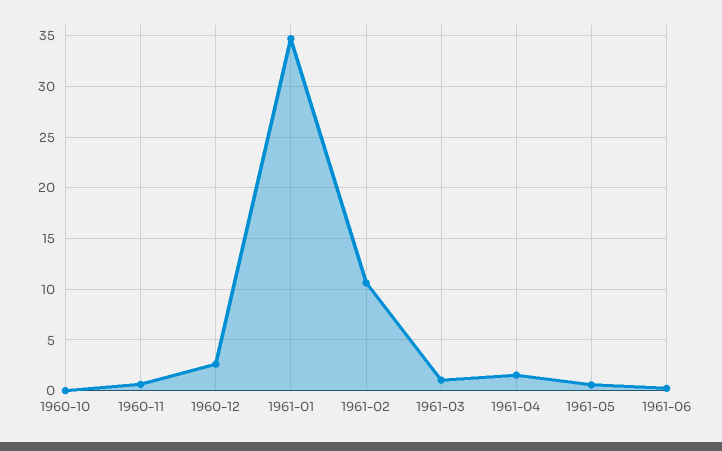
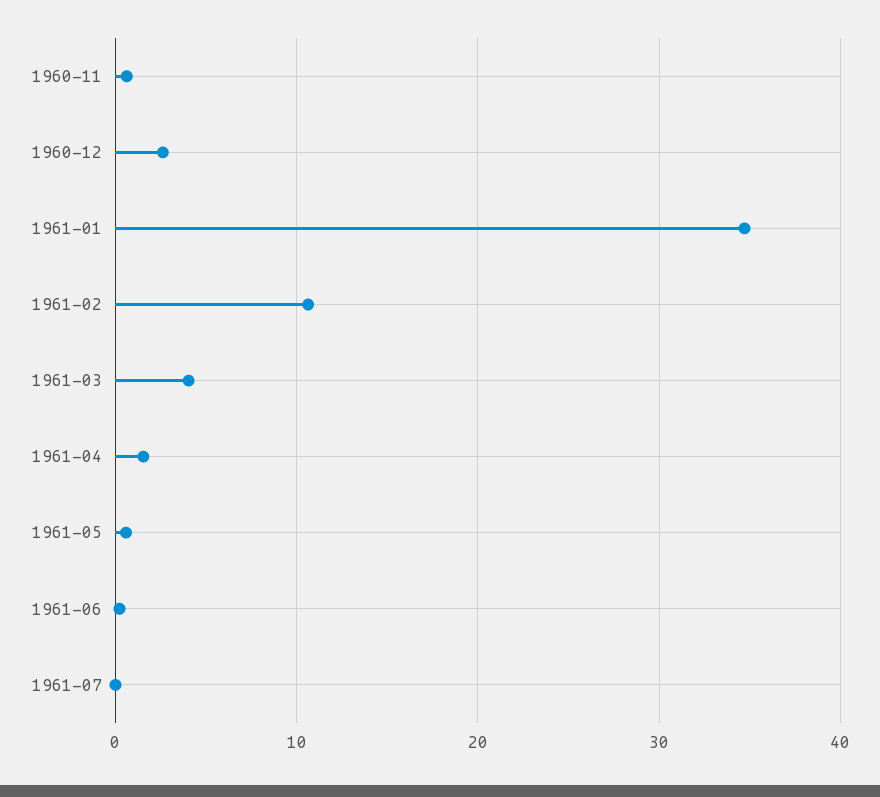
1960-10: 0 -> none
1961-03: 1 -> 4
1961-07: none -> 0

